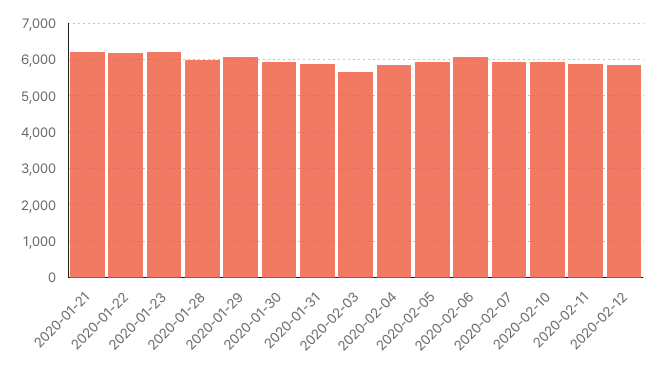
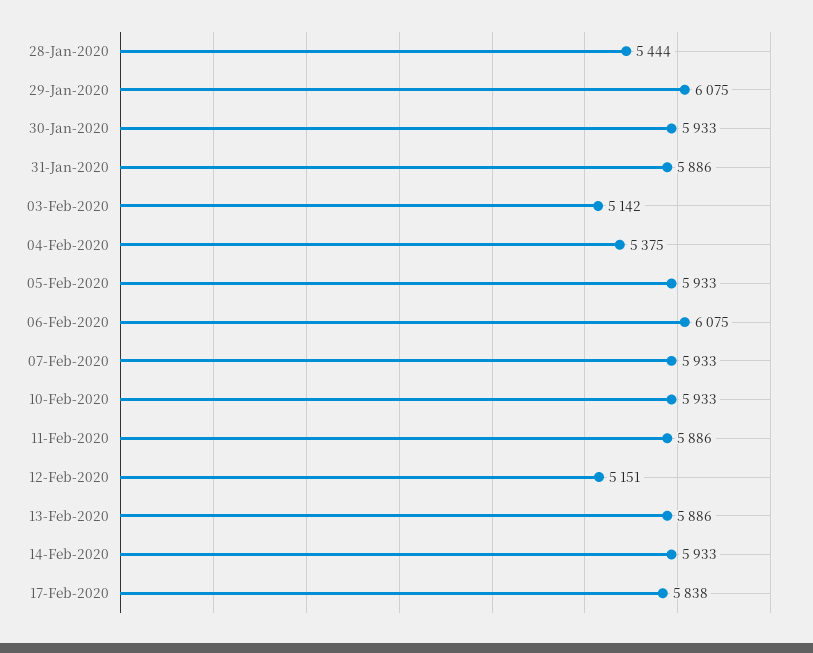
2020-01-21: 6200 -> none
2020-01-22: 6200 -> none
2020-01-23: 6200 -> none
2020-01-28: 6000 -> 5444
2020-02-03: 5600 -> 5142
2020-02-04: 5800 -> 5375
2020-02-12: 5800 -> 5151
13-Feb-2020: none -> 5886
14-Feb-2020: none -> 5933
17-Feb-2020: none -> 5838

